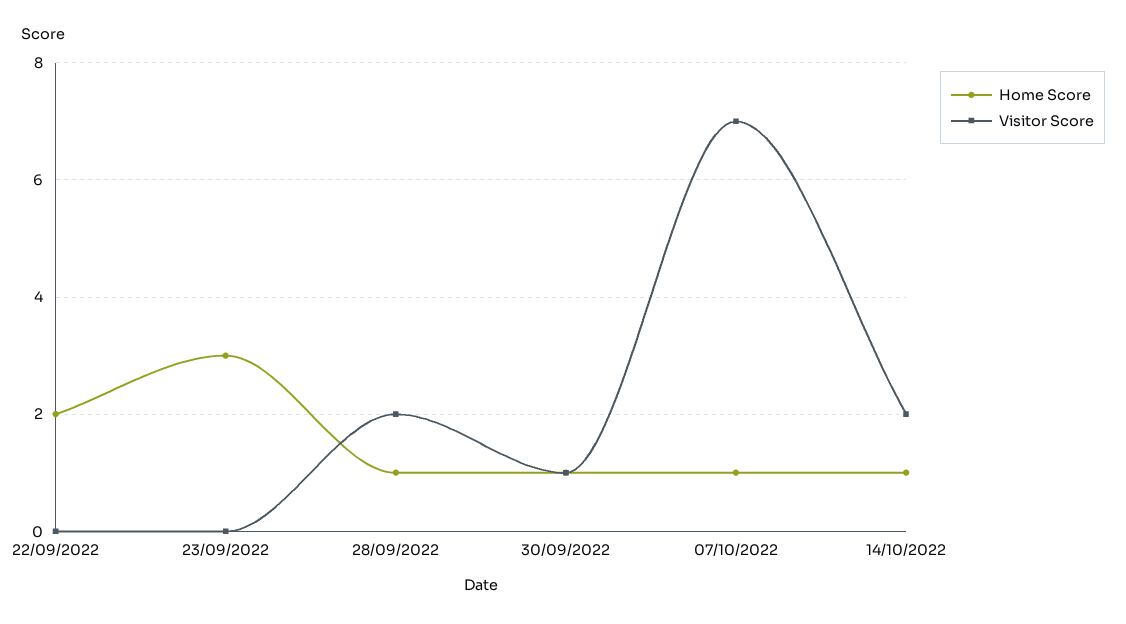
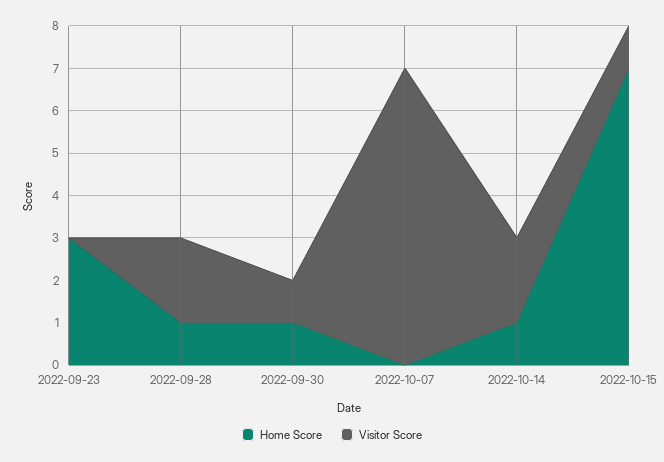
Home Score, 22/09/2022: 2 -> none
Visitor Score, 22/09/2022: 0 -> none
Home Score, 07/10/2022: 1 -> 0
Home Score, 2022-10-15: none -> 7
Visitor Score, 2022-10-15: none -> 1

